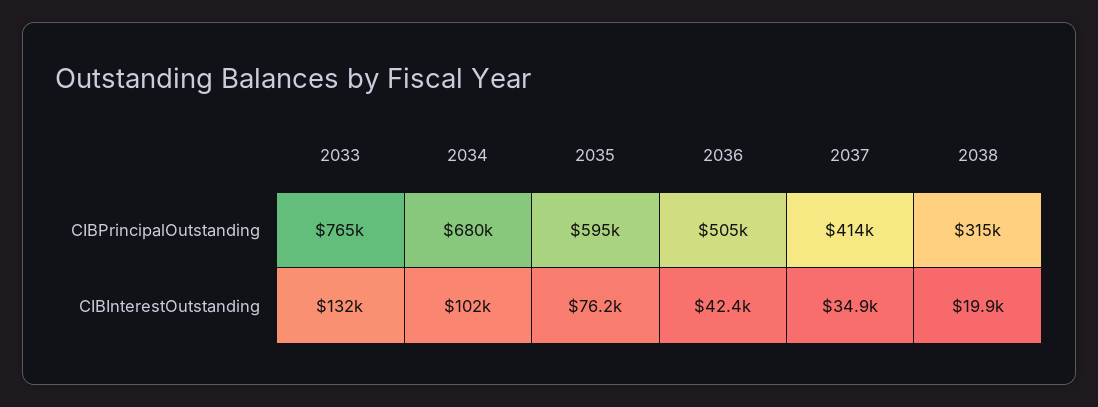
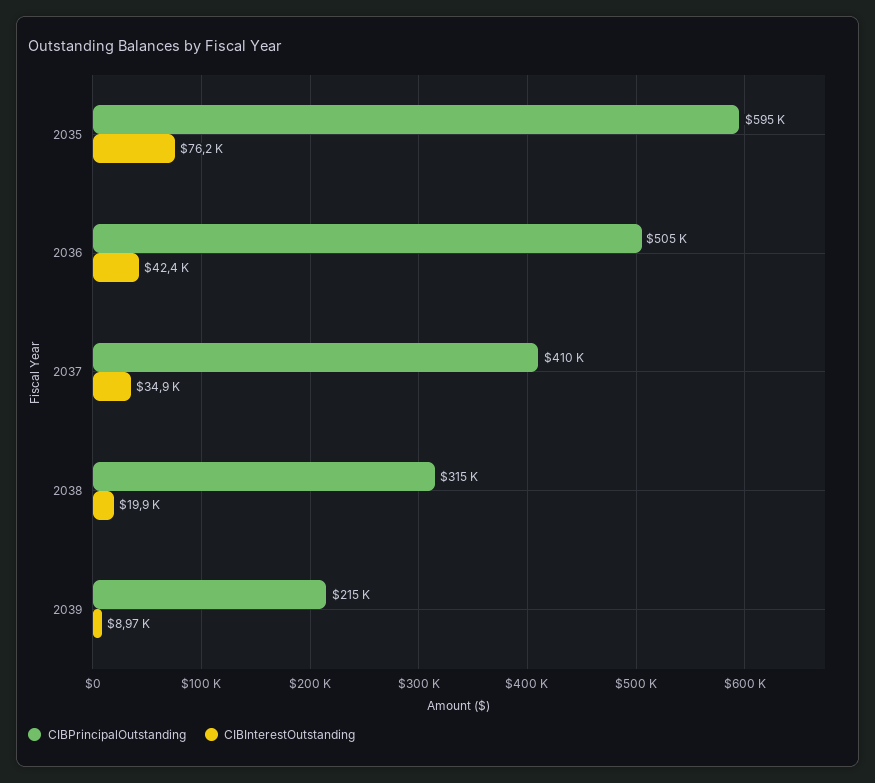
CIBPrincipalOutstanding, 2033: 765000 -> none
CIBPrincipalOutstanding, 2034: 680000 -> none
CIBPrincipalOutstanding, 2037: 414000 -> 410000
CIBInterestOutstanding, 2033: 132000 -> none
CIBInterestOutstanding, 2034: 102000 -> none
CIBPrincipalOutstanding, 2039: none -> 215000
CIBInterestOutstanding, 2039: none -> 8970

